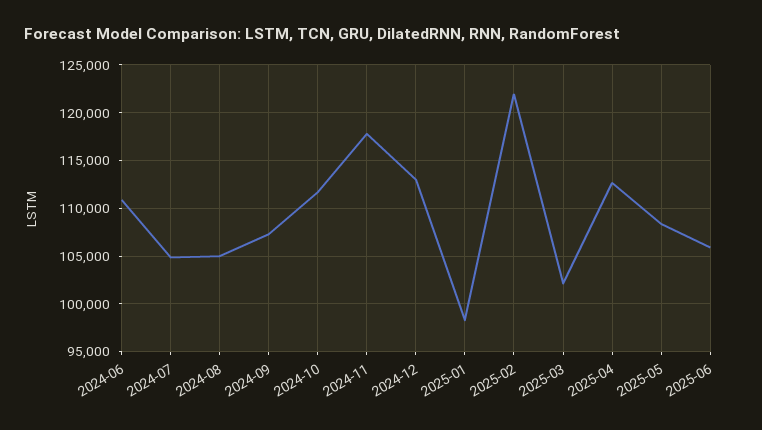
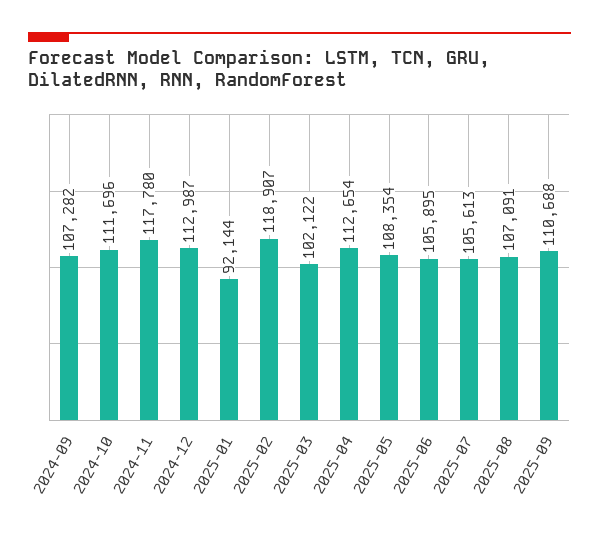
2024-06: 111000 -> none
2024-07: 105000 -> none
2024-08: 105000 -> none
2025-01: 98000 -> 92144
2025-02: 122000 -> 118907
2025-07: none -> 105613
2025-08: none -> 107091
2025-09: none -> 110688

